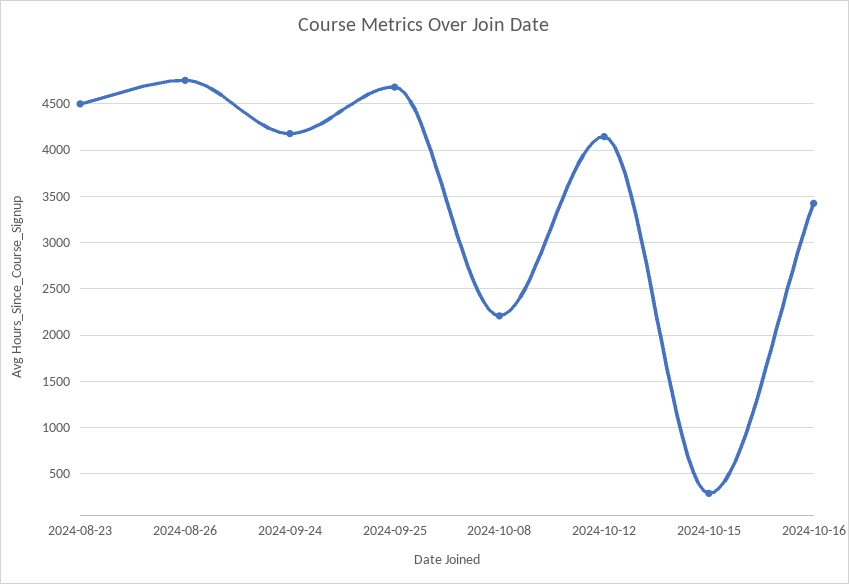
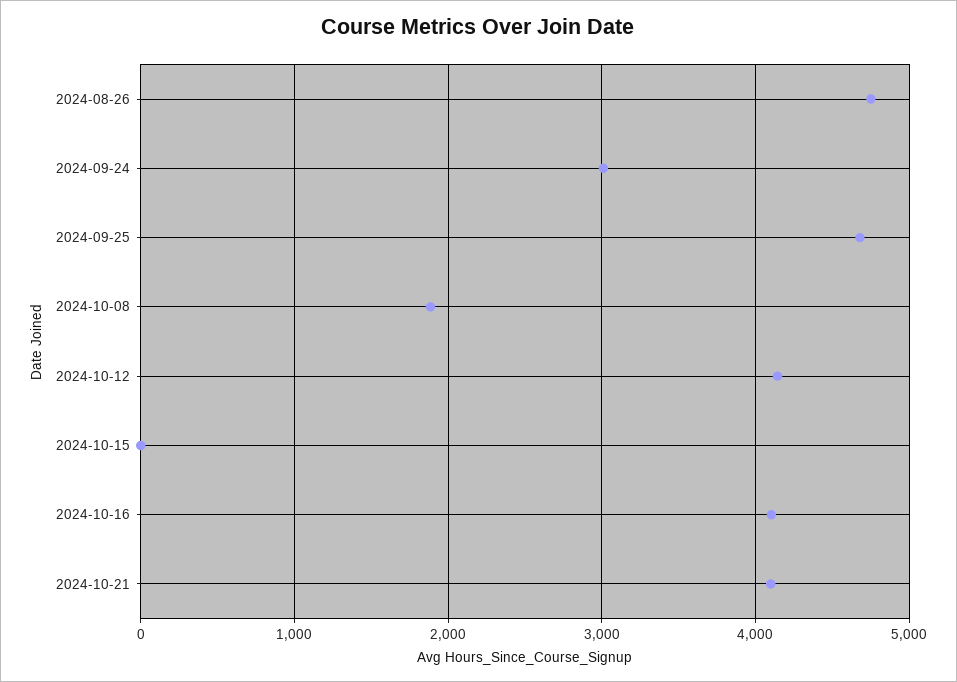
2024-08-23: 4500 -> none
2024-09-24: 4200 -> 3000
2024-10-08: 2200 -> 1900
2024-10-15: 300 -> 0
2024-10-16: 3400 -> 4100
2024-10-21: none -> 4100

